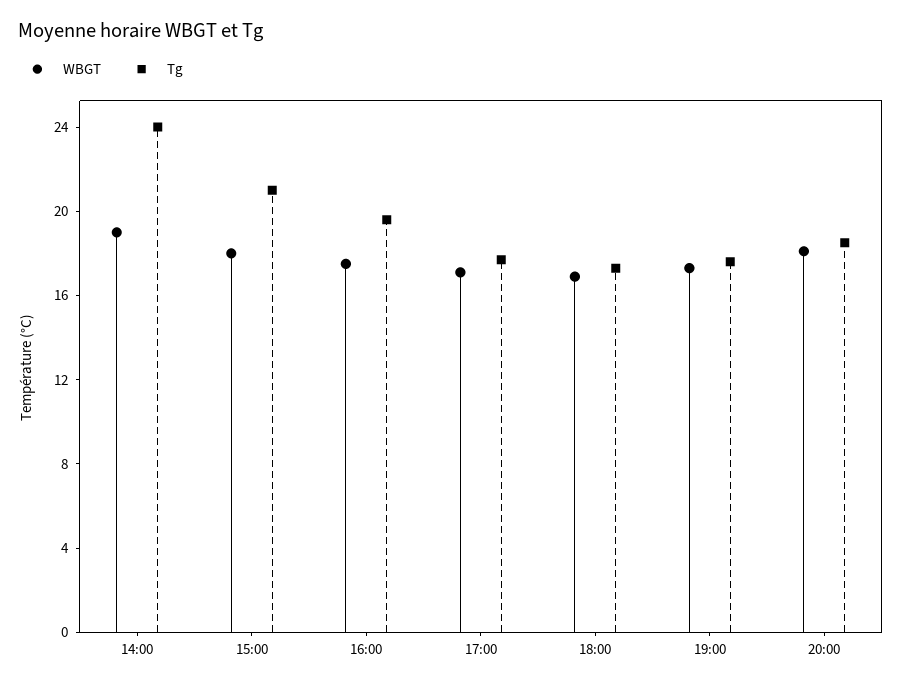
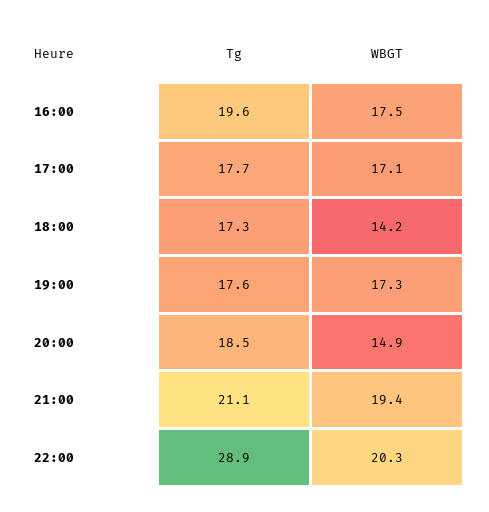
WBGT, 14:00: 19 -> none
Tg, 14:00: 24 -> none
WBGT, 15:00: 18 -> none
Tg, 15:00: 21 -> none
WBGT, 18:00: 17 -> 14.2
WBGT, 20:00: 18 -> 14.9
Tg, 21:00: none -> 21.1
WBGT, 21:00: none -> 19.4
Tg, 22:00: none -> 28.9
WBGT, 22:00: none -> 20.3

